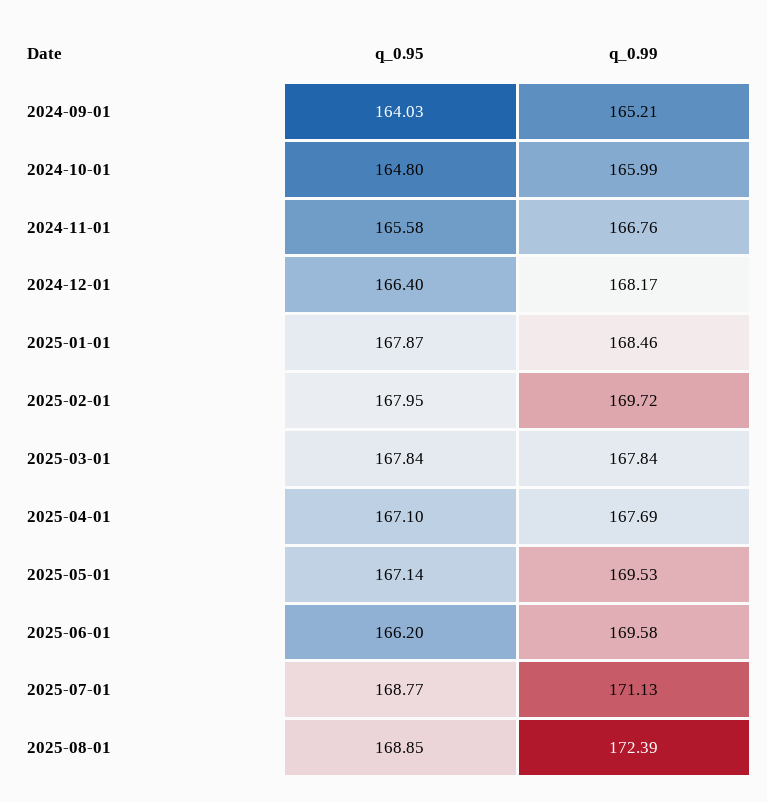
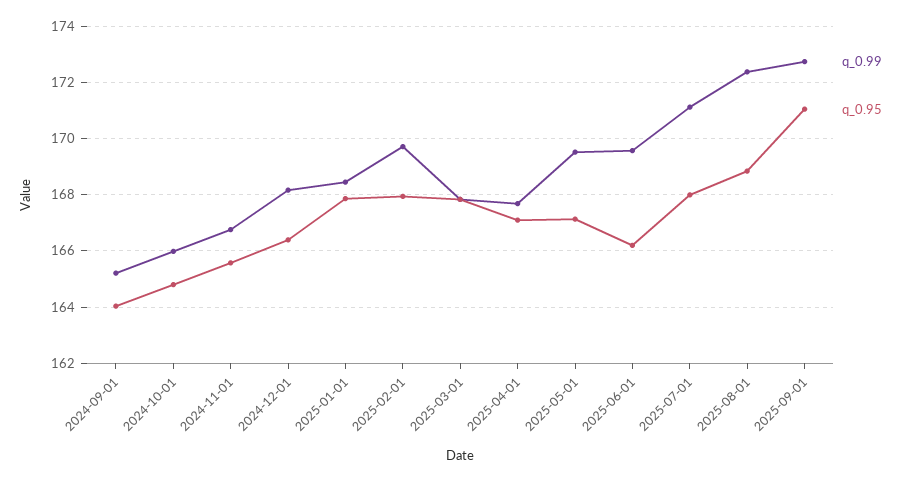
q_0.95, 2025-07-01: 168.77 -> 168
q_0.99, 2025-09-01: none -> 172.75
q_0.95, 2025-09-01: none -> 171

